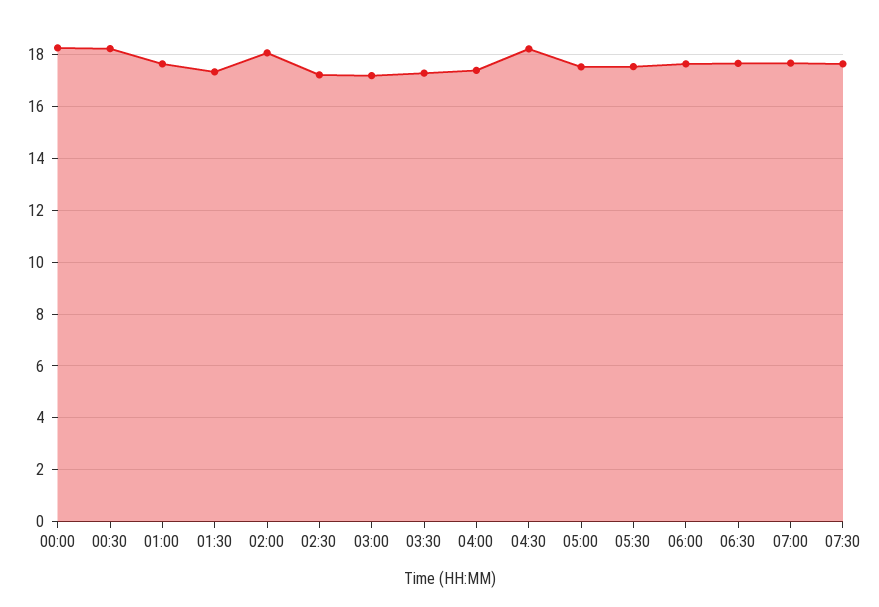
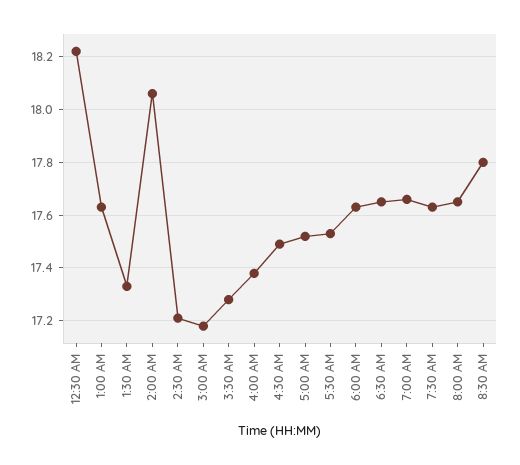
00:00: 18.25 -> none
04:30: 18.25 -> 17.5
8:00 AM: none -> 17.65
8:30 AM: none -> 17.8

